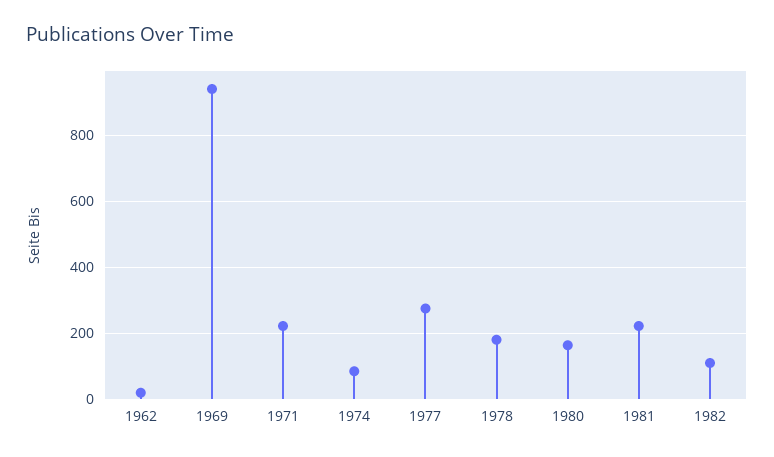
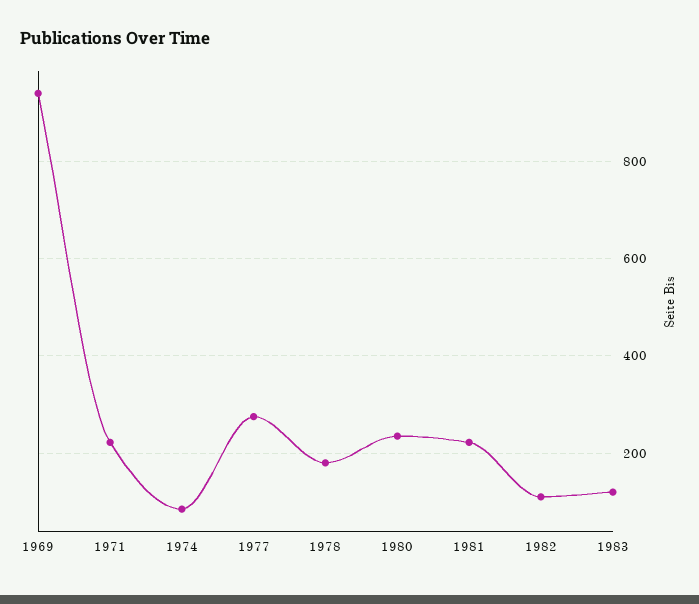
1962: 20 -> none
1980: 160 -> 240
1983: none -> 120

